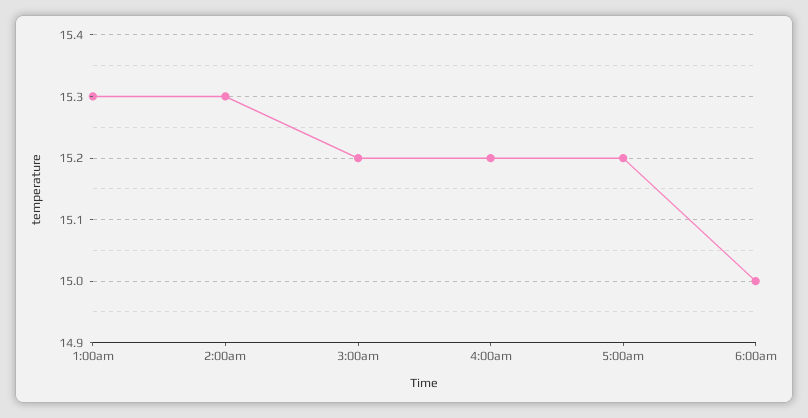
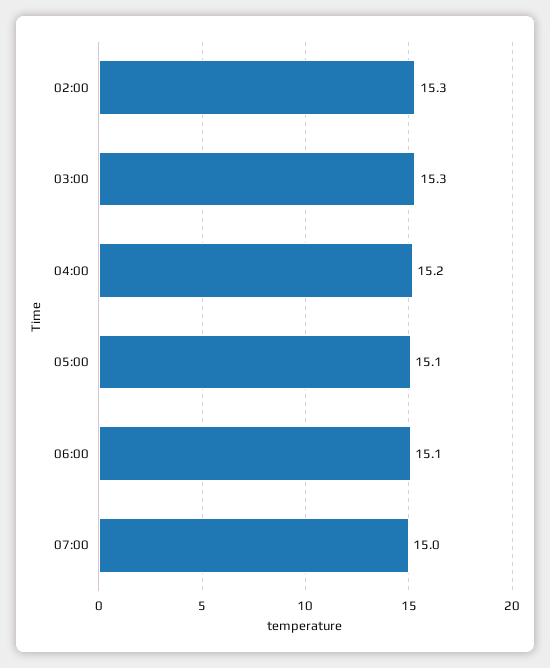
1:00am: 15.3 -> none
3:00am: 15.2 -> 15.3
5:00am: 15.2 -> 15.1
6:00am: 15 -> 15.1
07:00: none -> 15

